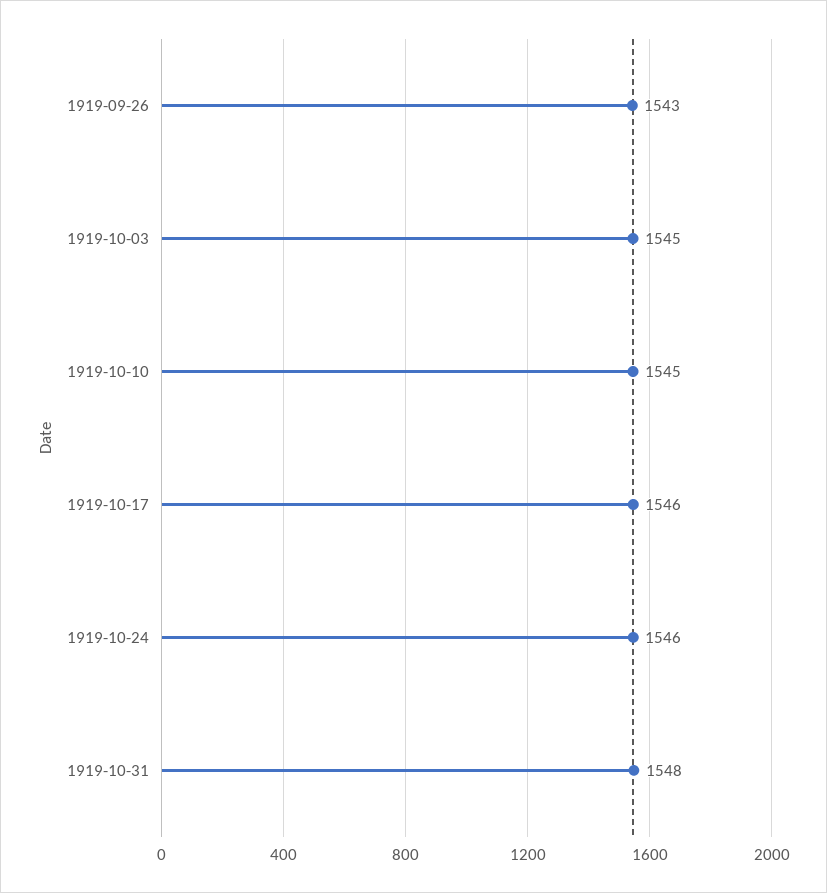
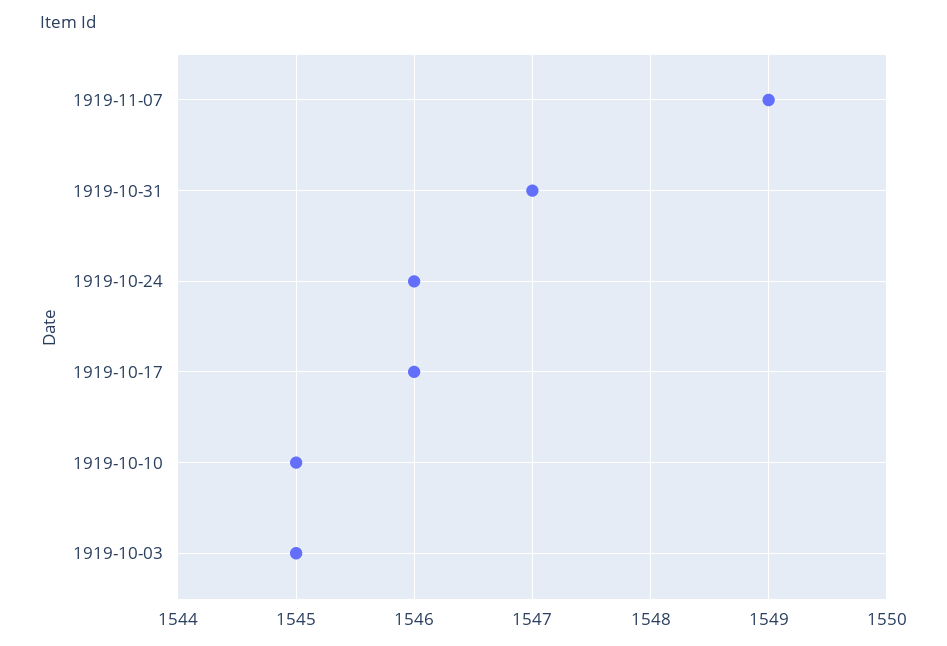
1919-09-26: 1543 -> none
1919-10-31: 1548 -> 1547
1919-11-07: none -> 1549

